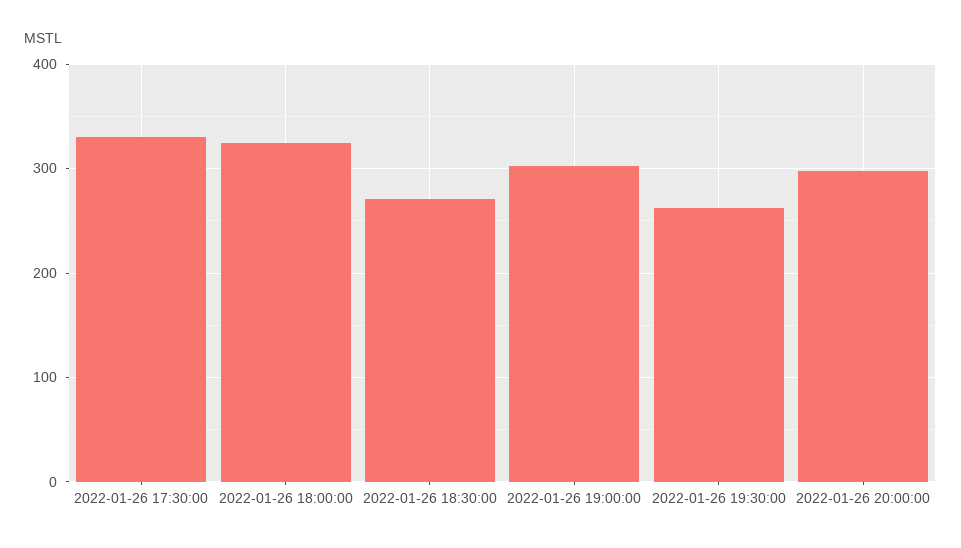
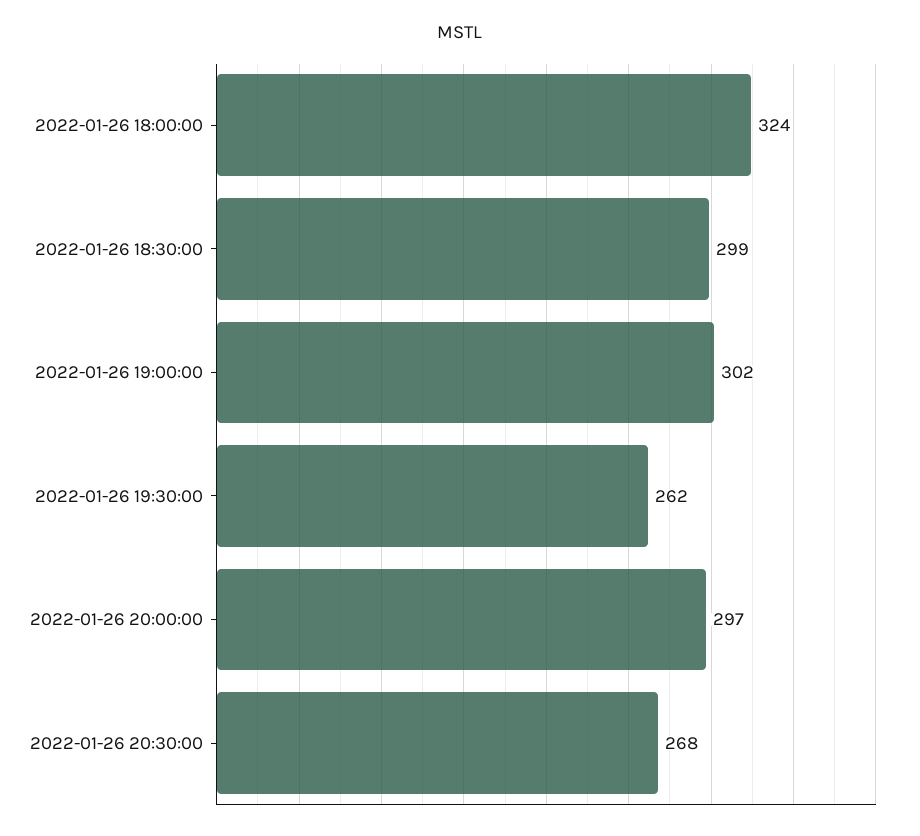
2022-01-26 17:30:00: 330 -> none
2022-01-26 18:30:00: 270 -> 299
2022-01-26 20:30:00: none -> 268

